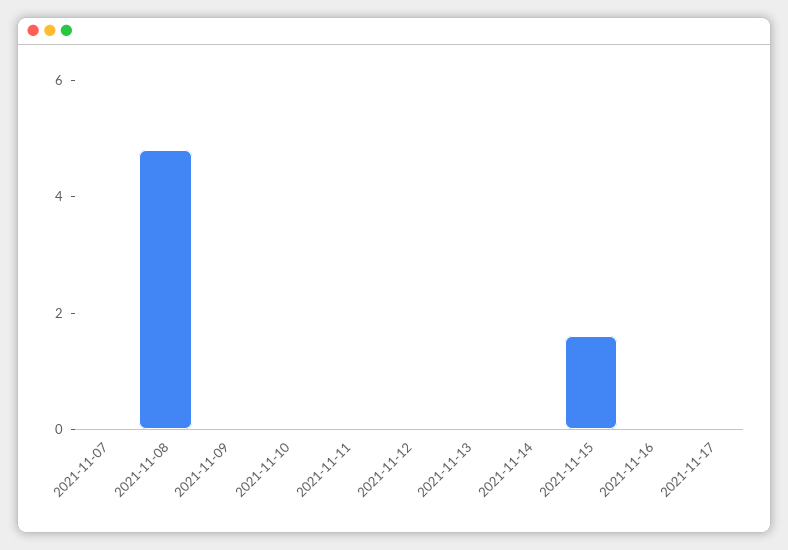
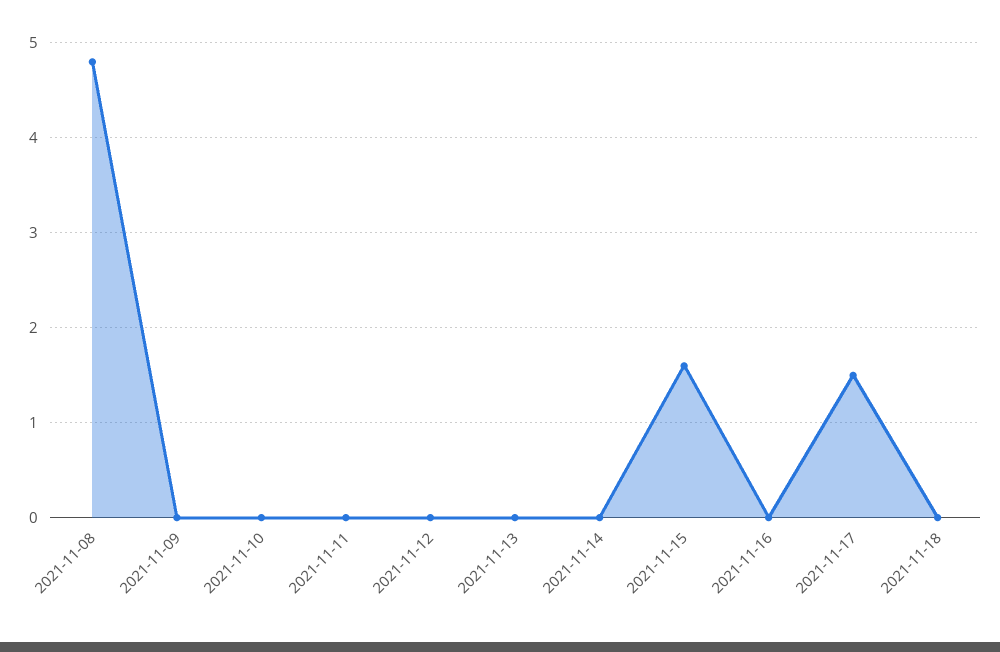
2021-11-07: 0 -> none
2021-11-17: 0 -> 1.5
2021-11-18: none -> 0

